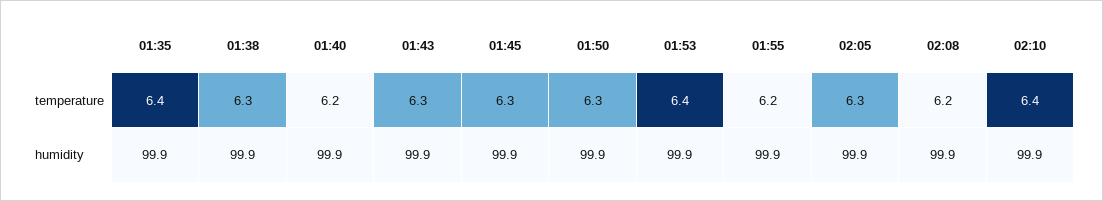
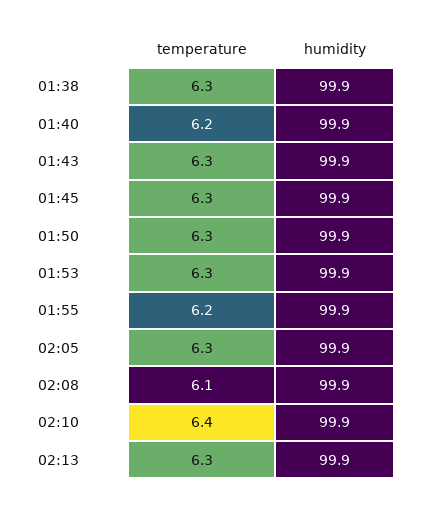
01:35, temperature: 6.4 -> none
01:53, temperature: 6.4 -> 6.3
02:08, temperature: 6.2 -> 6.1
01:35, humidity: 99.9 -> none
02:13, temperature: none -> 6.3
02:13, humidity: none -> 99.9

